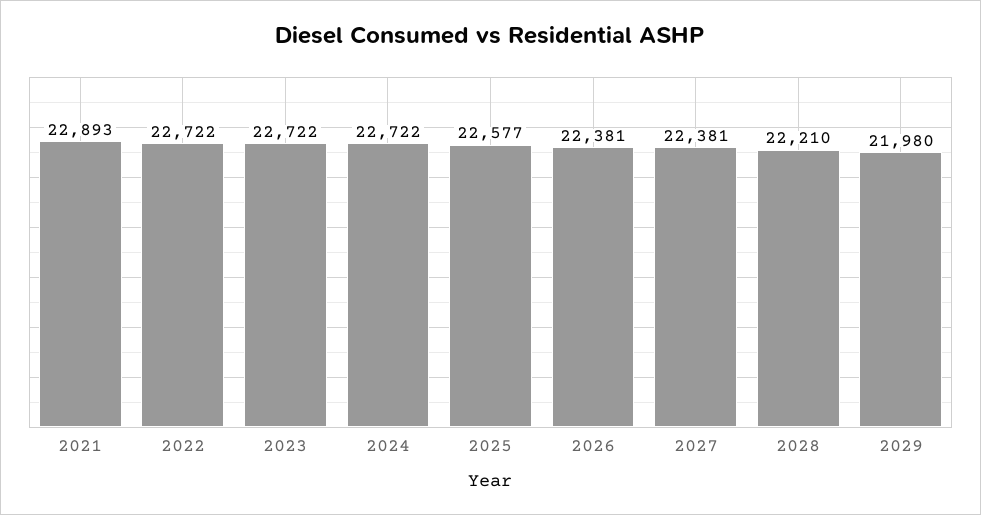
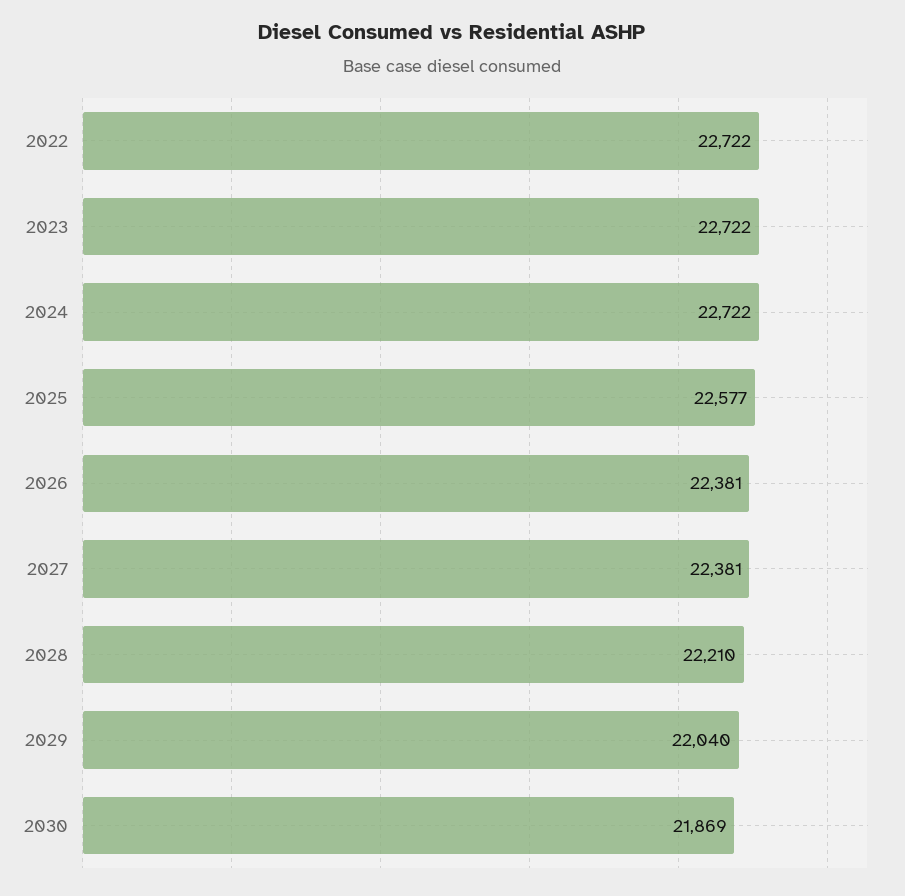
2021: 22893 -> none
2029: 21980 -> 22040
2030: none -> 21869

